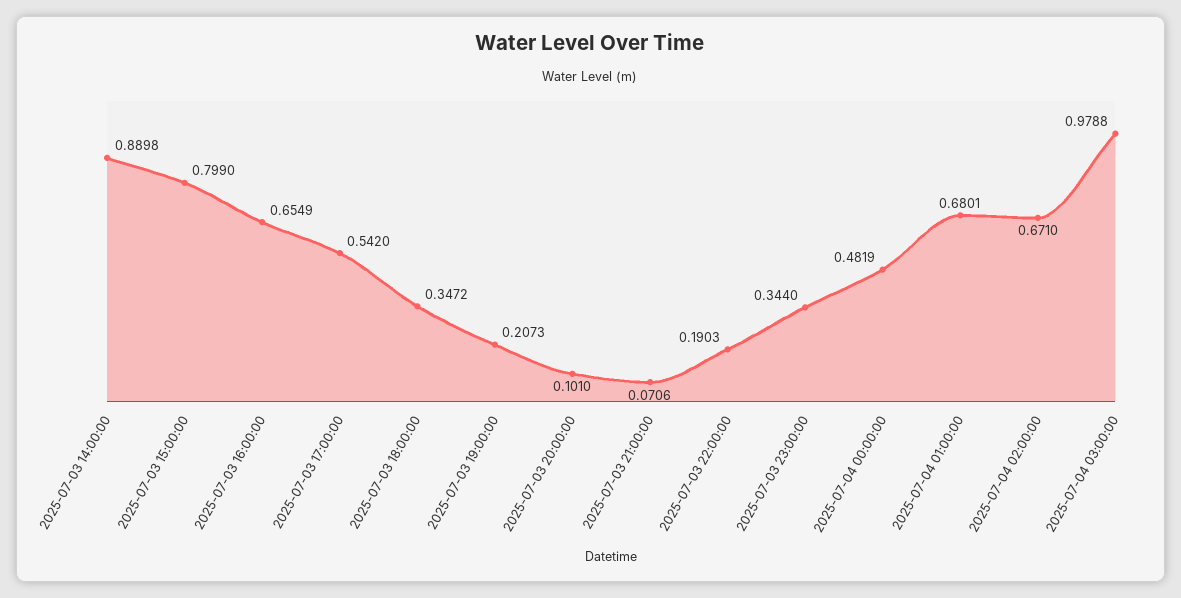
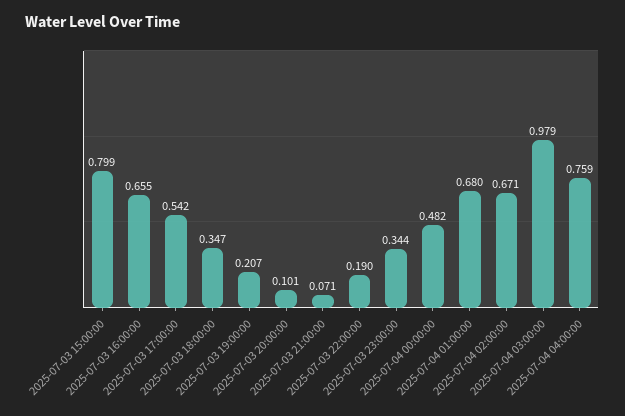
2025-07-03 14:00:00: 0.8898 -> none
2025-07-04 04:00:00: none -> 0.759

